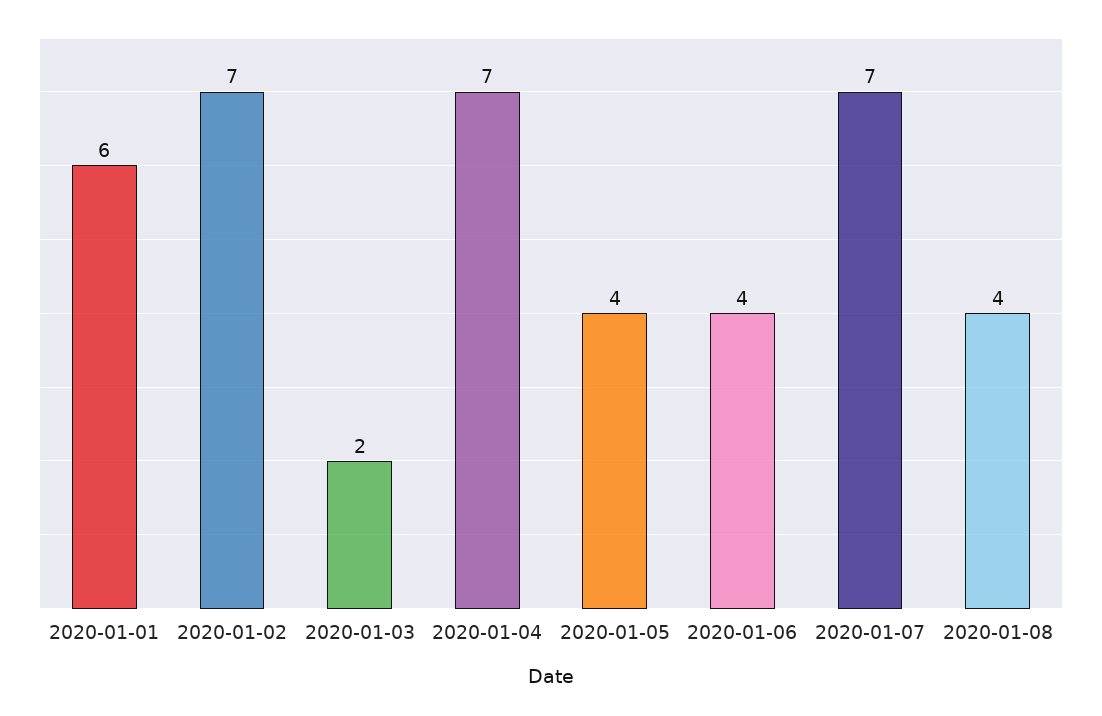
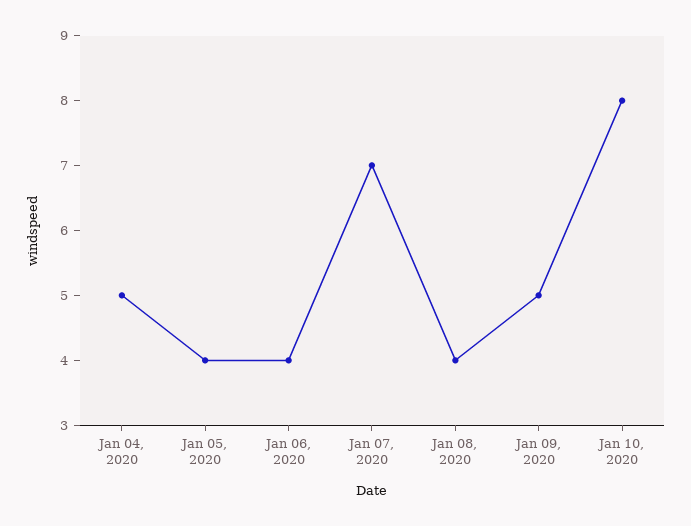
2020-01-01: 6 -> none
2020-01-02: 7 -> none
2020-01-03: 2 -> none
2020-01-04: 7 -> 5
Jan 09, 2020: none -> 5
Jan 10, 2020: none -> 8

